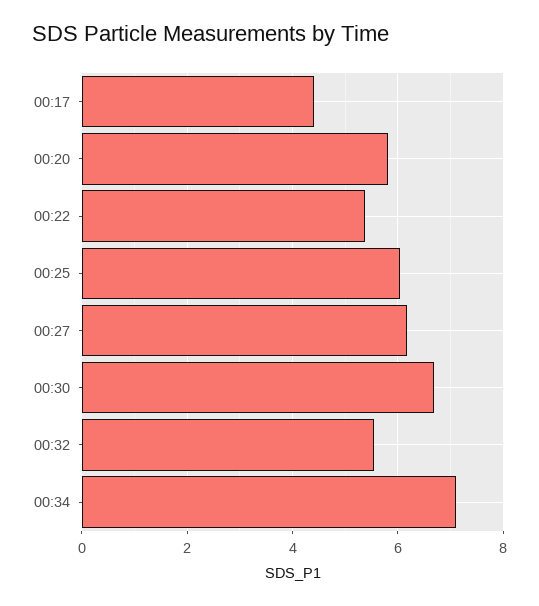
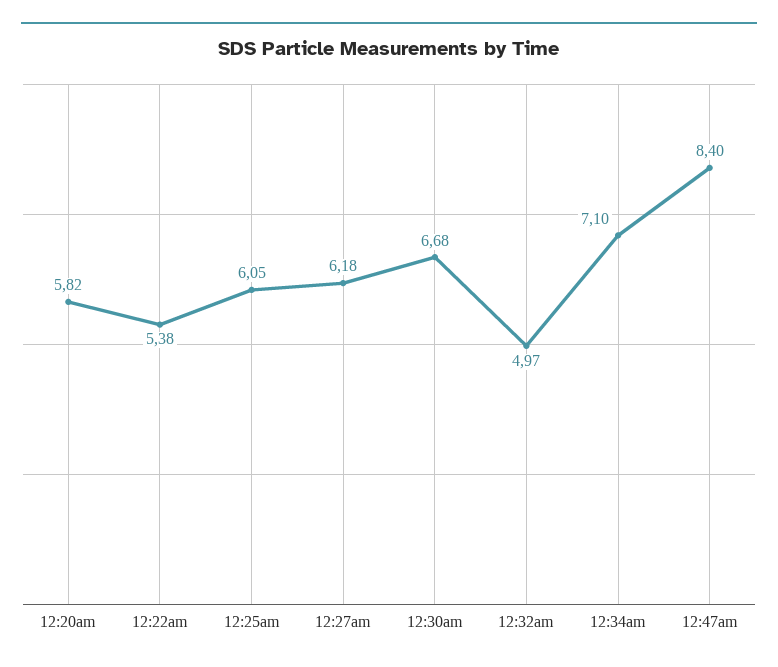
00:17: 4.4 -> none
00:32: 5.6 -> 4.97
12:47am: none -> 8.4

